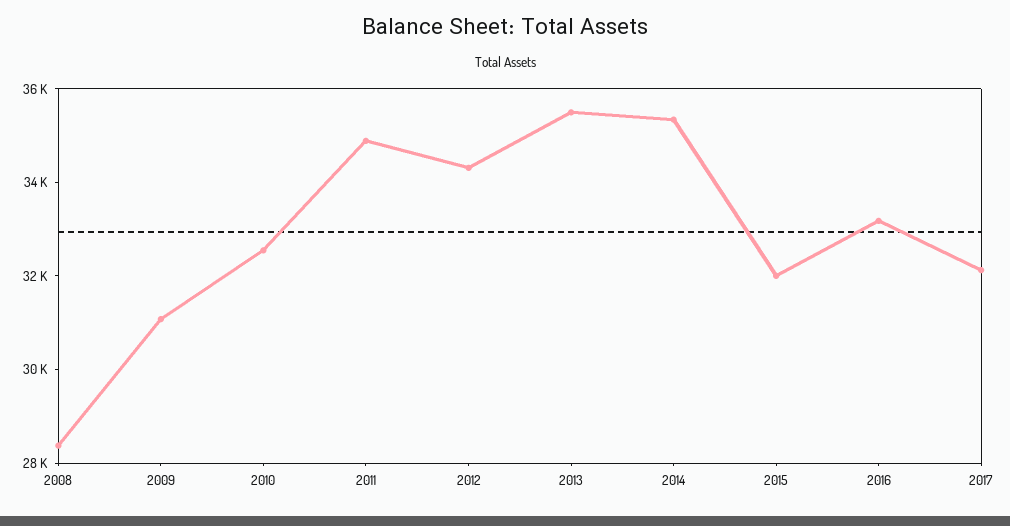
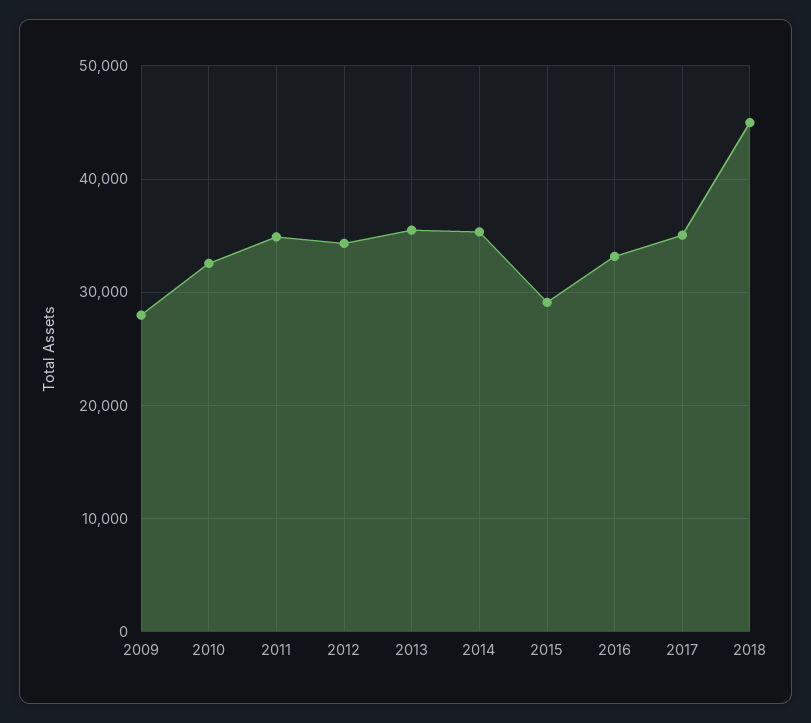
2008: 28500 -> none
2009: 31000 -> 28000
2015: 32000 -> 29000
2017: 32000 -> 35000
2018: none -> 45000

